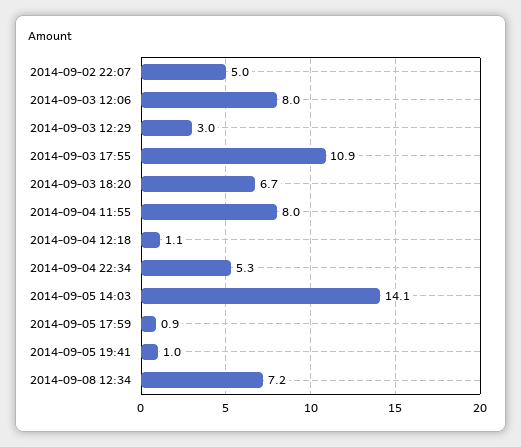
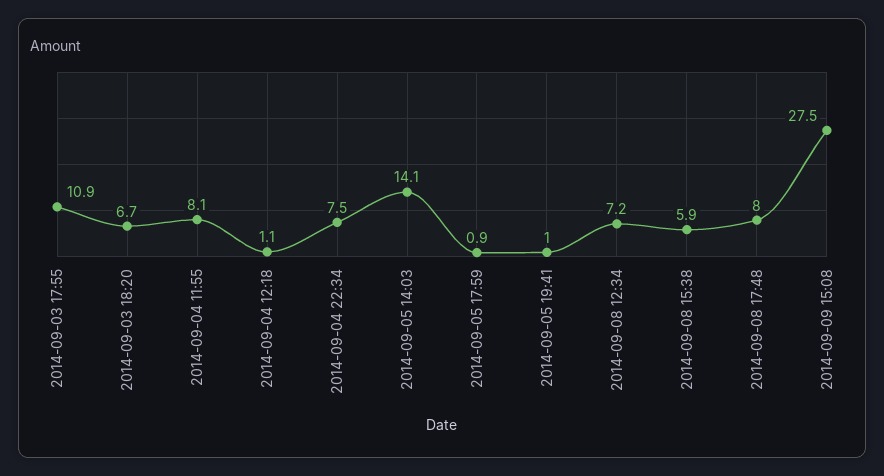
2014-09-02 22:07: 5 -> none
2014-09-03 12:06: 8 -> none
2014-09-03 12:29: 3 -> none
2014-09-04 11:55: 8 -> 8.1
2014-09-04 22:34: 5.3 -> 7.5
2014-09-08 15:38: none -> 5.9
2014-09-08 17:48: none -> 8
2014-09-09 15:08: none -> 27.5

